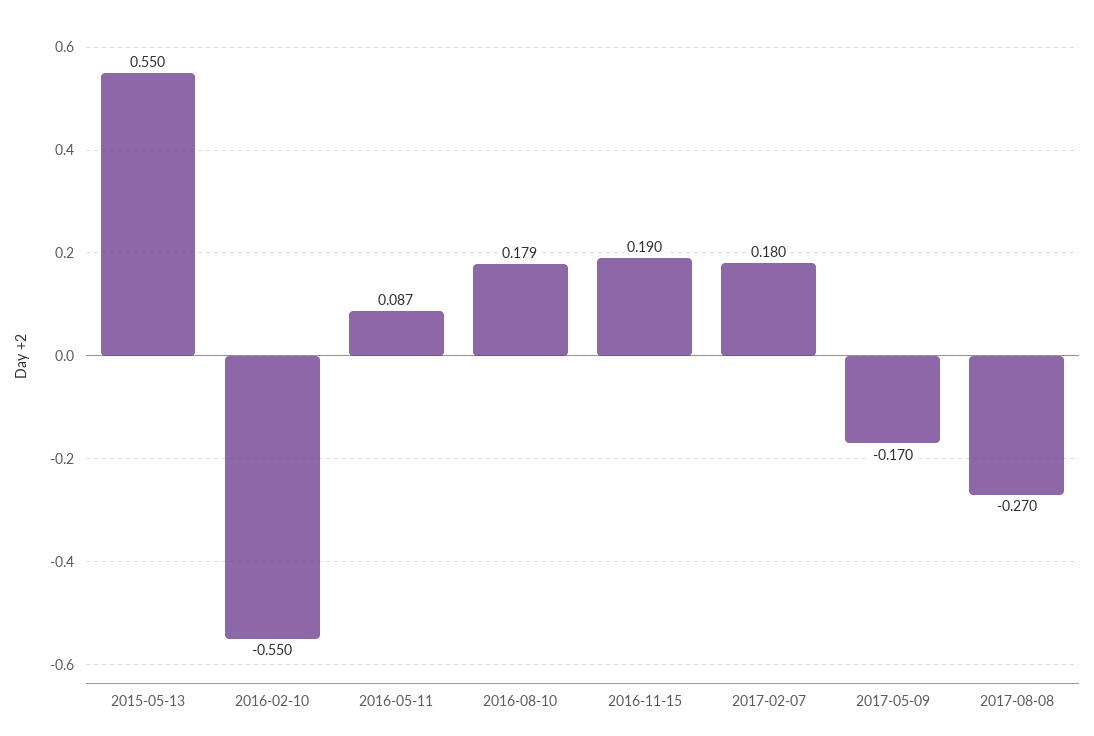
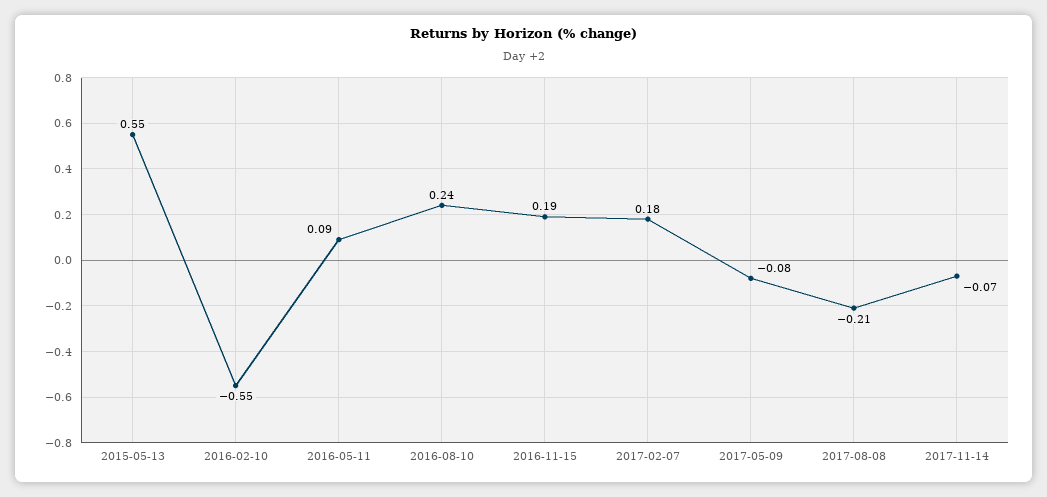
2016-08-10: 0.179 -> 0.24
2017-05-09: -0.17 -> -0.08
2017-08-08: -0.27 -> -0.21
2017-11-14: none -> -0.07

